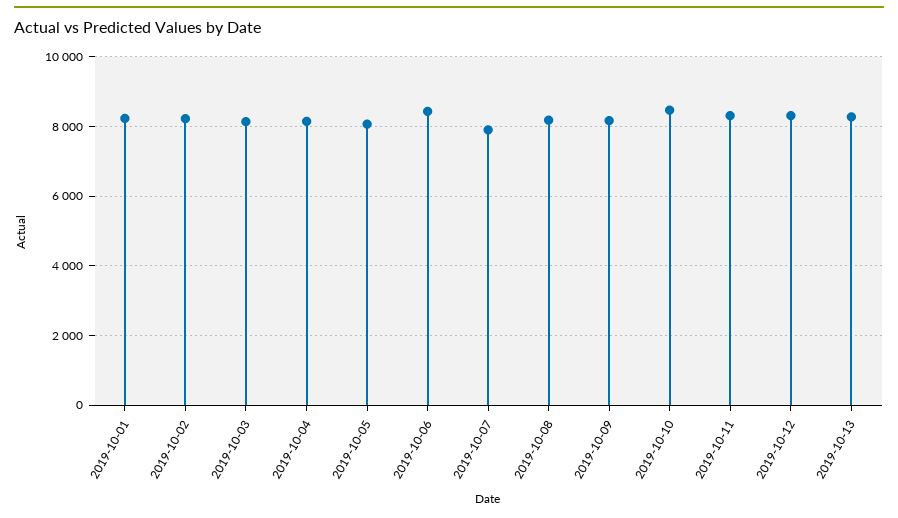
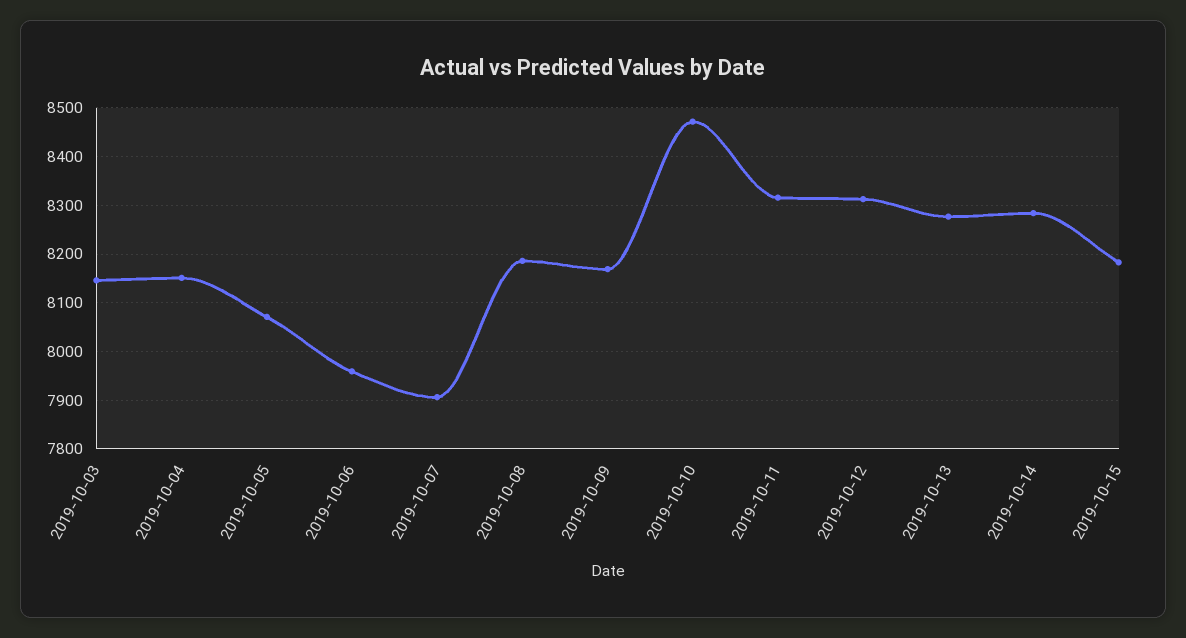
2019-10-01: 8200 -> none
2019-10-02: 8200 -> none
2019-10-06: 8400 -> 7960
2019-10-14: none -> 8280
2019-10-15: none -> 8180

